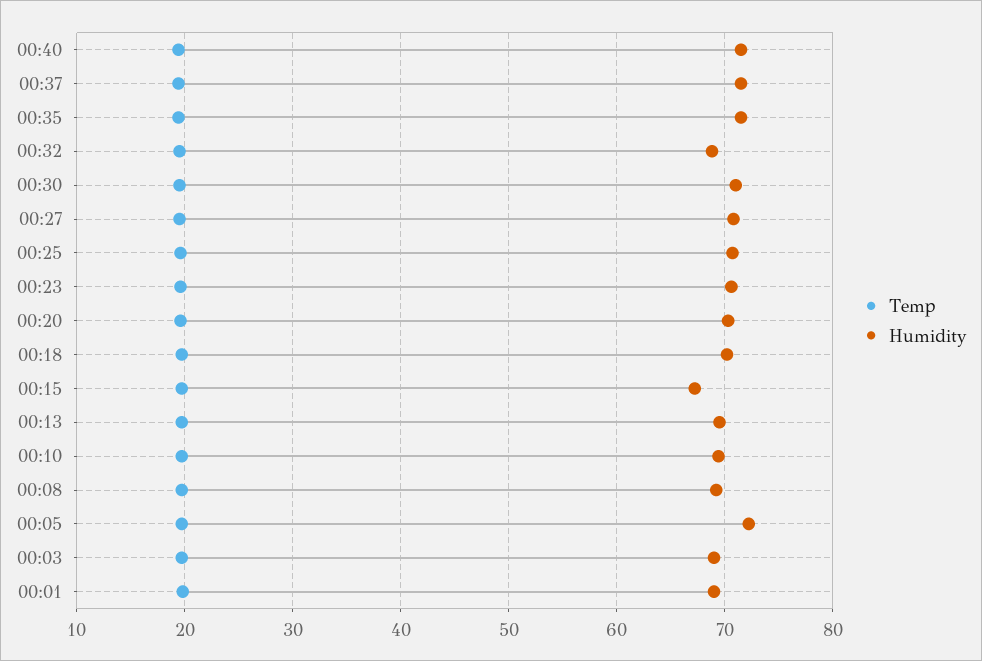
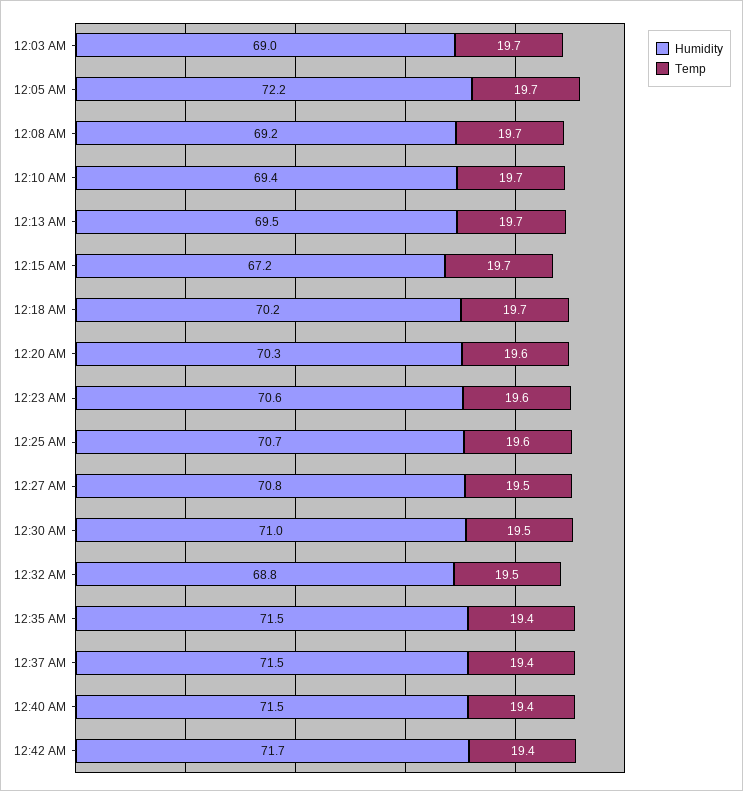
Temp, 00:01: 20 -> none
Humidity, 00:01: 69 -> none
Humidity, 12:42 AM: none -> 71.7
Temp, 12:42 AM: none -> 19.4

